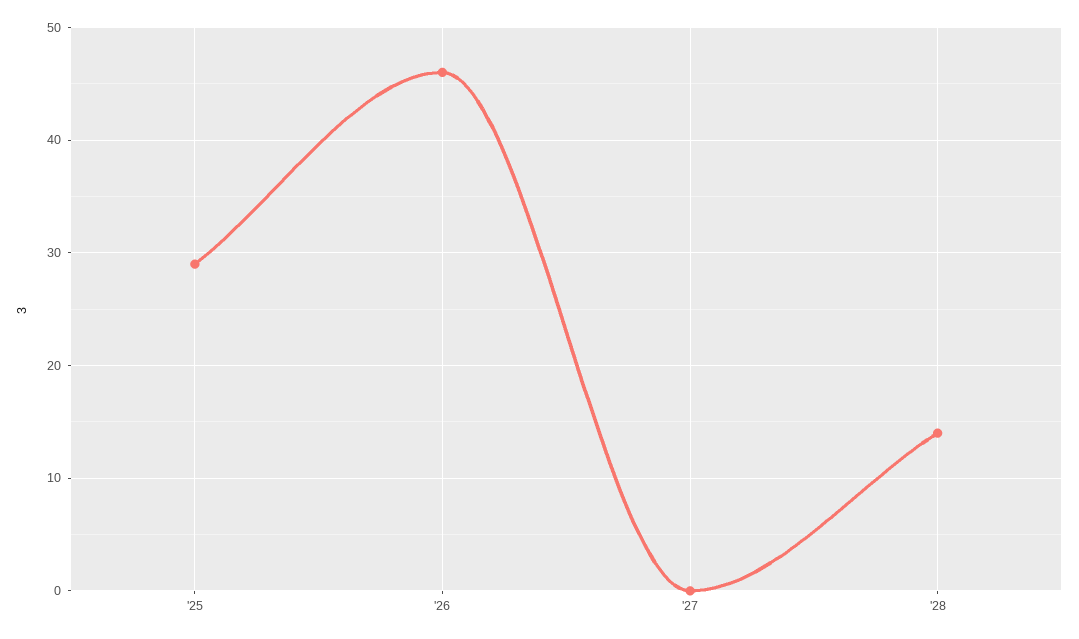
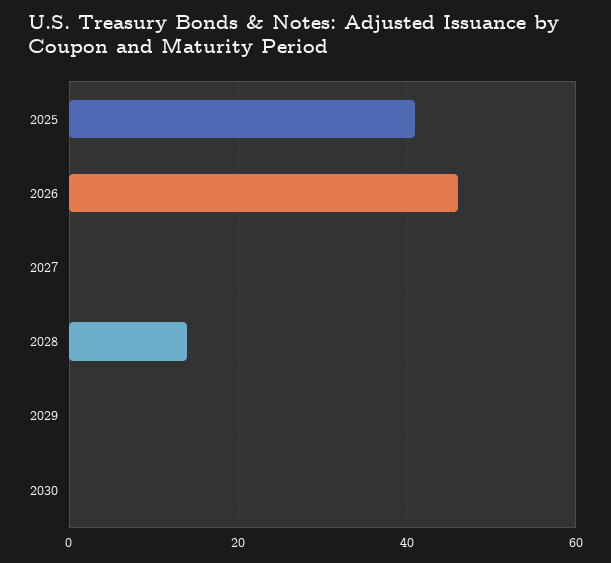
'25: 29 -> 40
2029: none -> 0
2030: none -> 0

